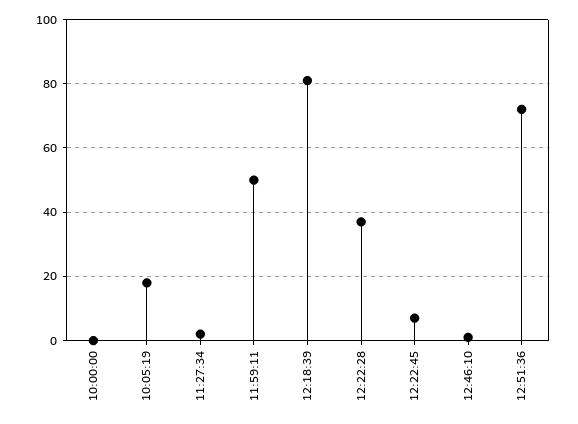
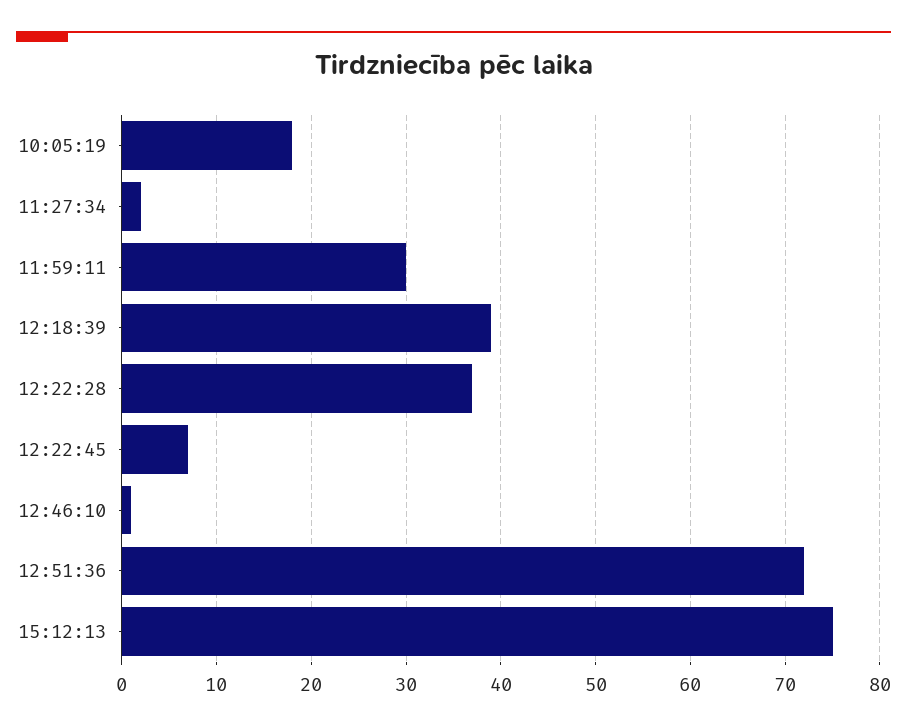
10:00:00: 0 -> none
11:59:11: 50 -> 30
12:18:39: 80 -> 39
15:12:13: none -> 75

